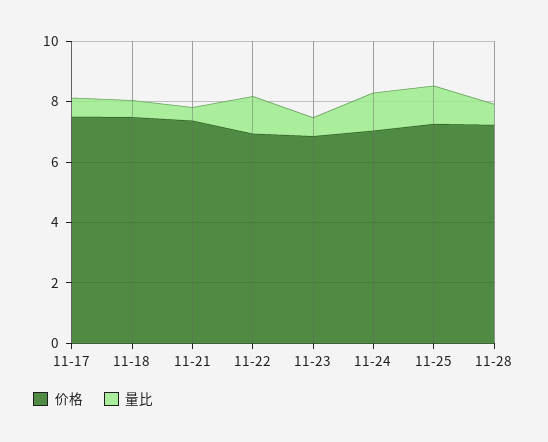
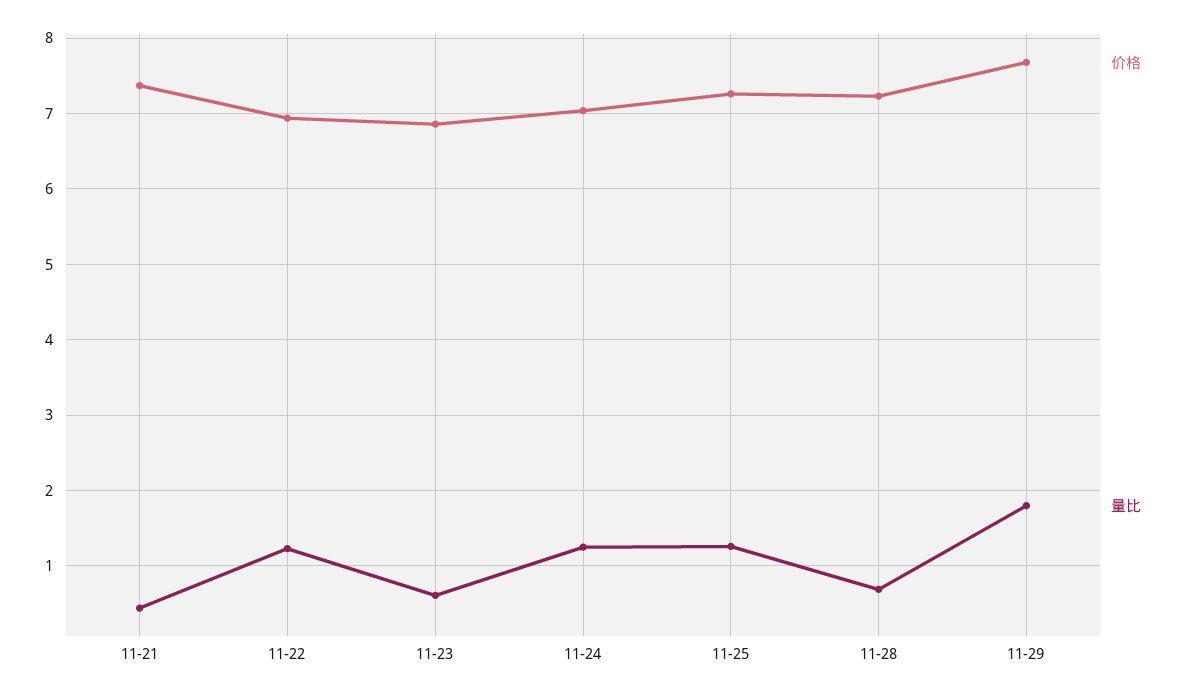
价格, 11-17: 7.5 -> none
量比, 11-17: 0.5 -> none
价格, 11-18: 7.5 -> none
量比, 11-18: 0.5 -> none
价格, 11-29: none -> 7.7
量比, 11-29: none -> 1.8

